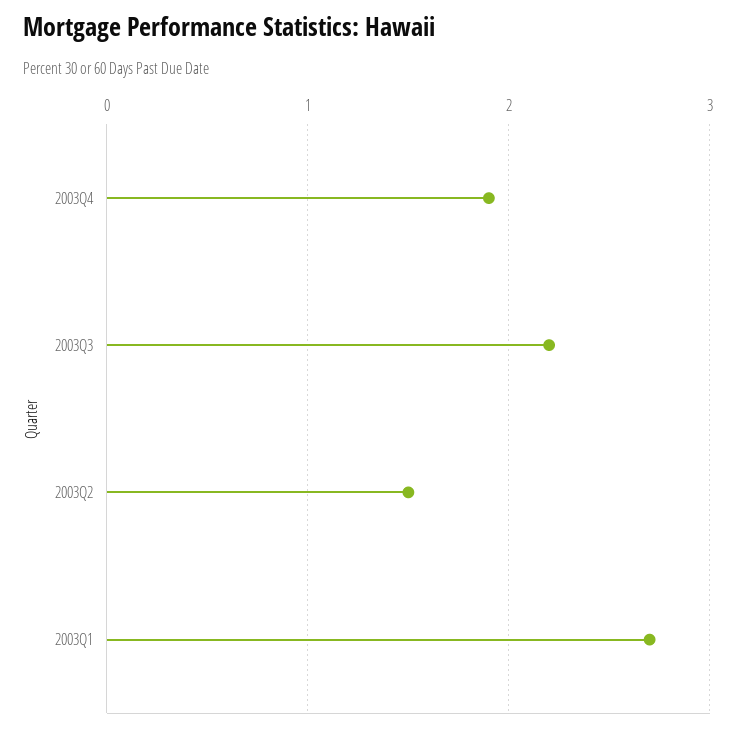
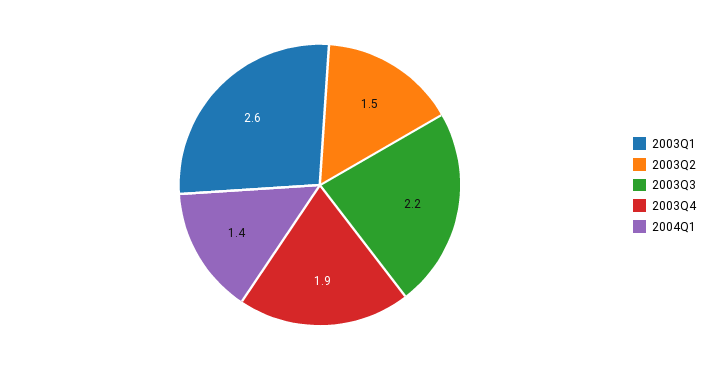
2003Q1: 2.7 -> 2.6
2004Q1: none -> 1.4

